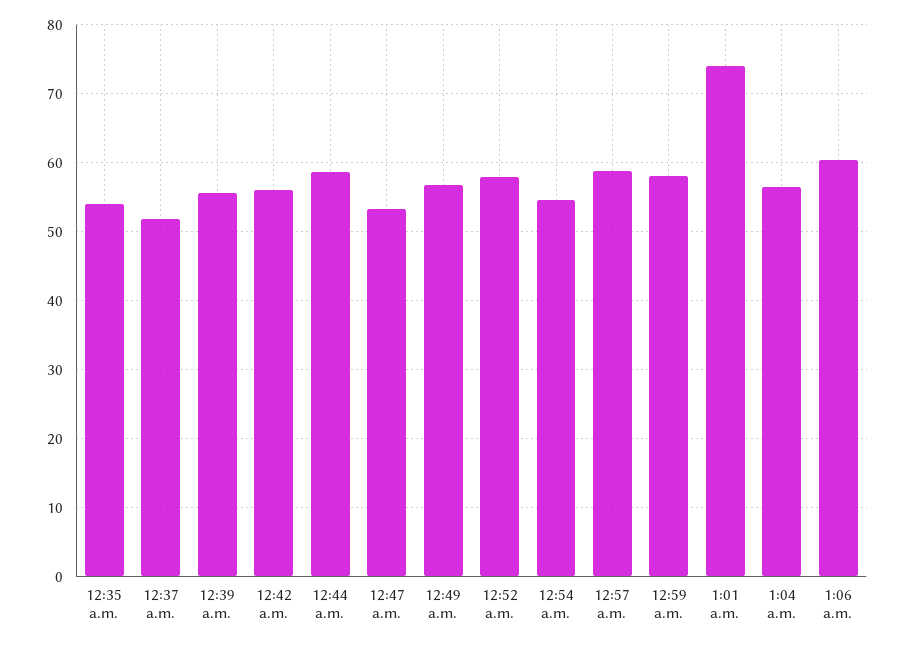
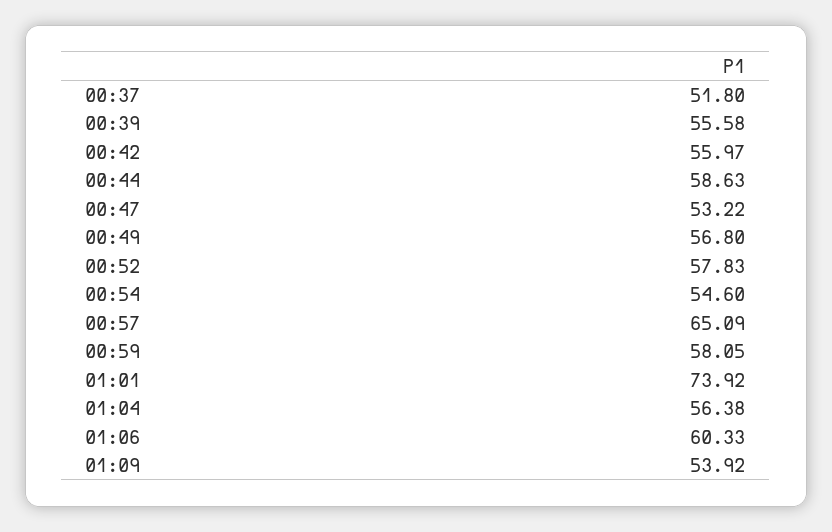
12:35 a.m.: 54 -> none
12:57 a.m.: 59 -> 65.09
01:09: none -> 53.92

